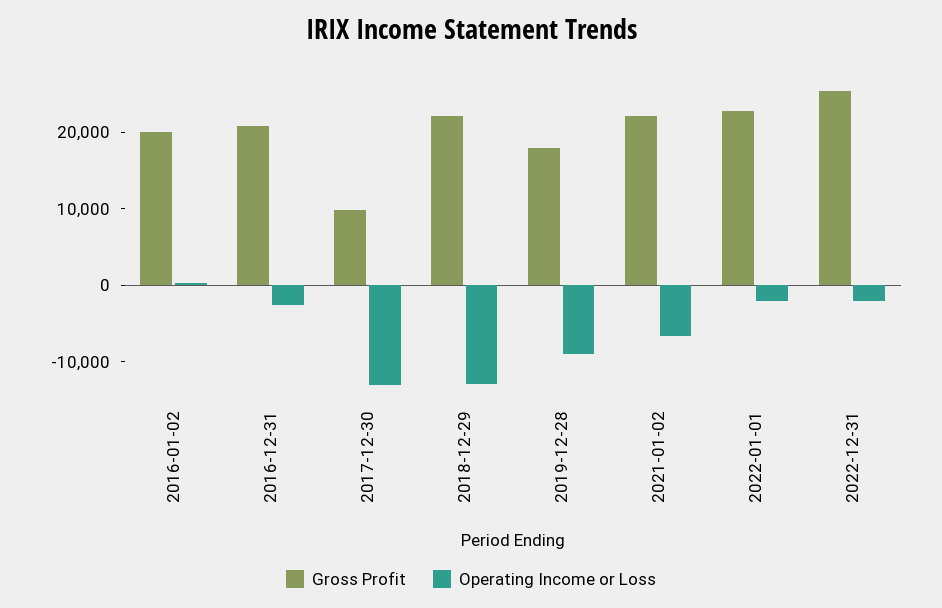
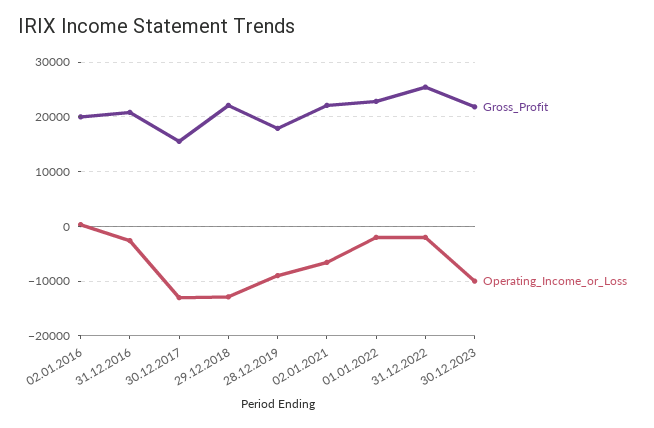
Gross Profit, 2017-12-30: 10000 -> 16000
Gross Profit, 30.12.2023: none -> 22000
Operating Income or Loss, 30.12.2023: none -> -10000

